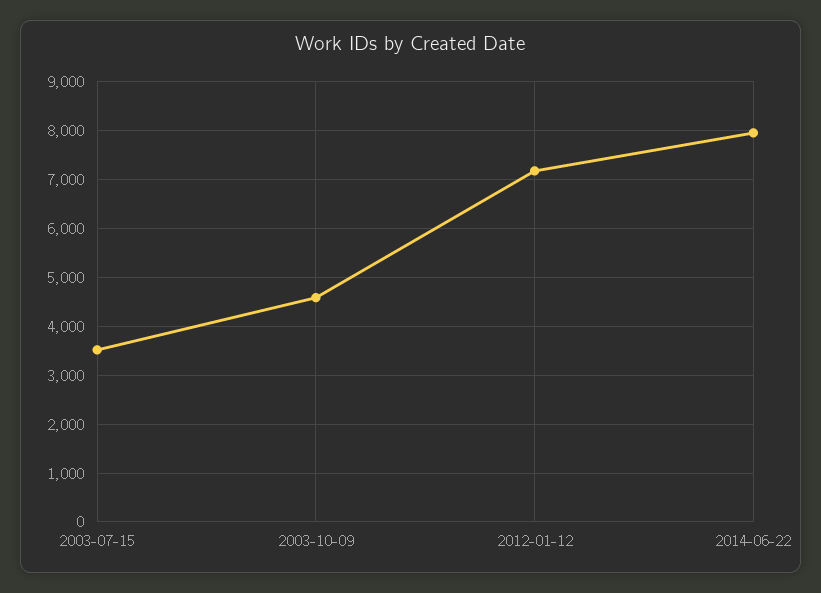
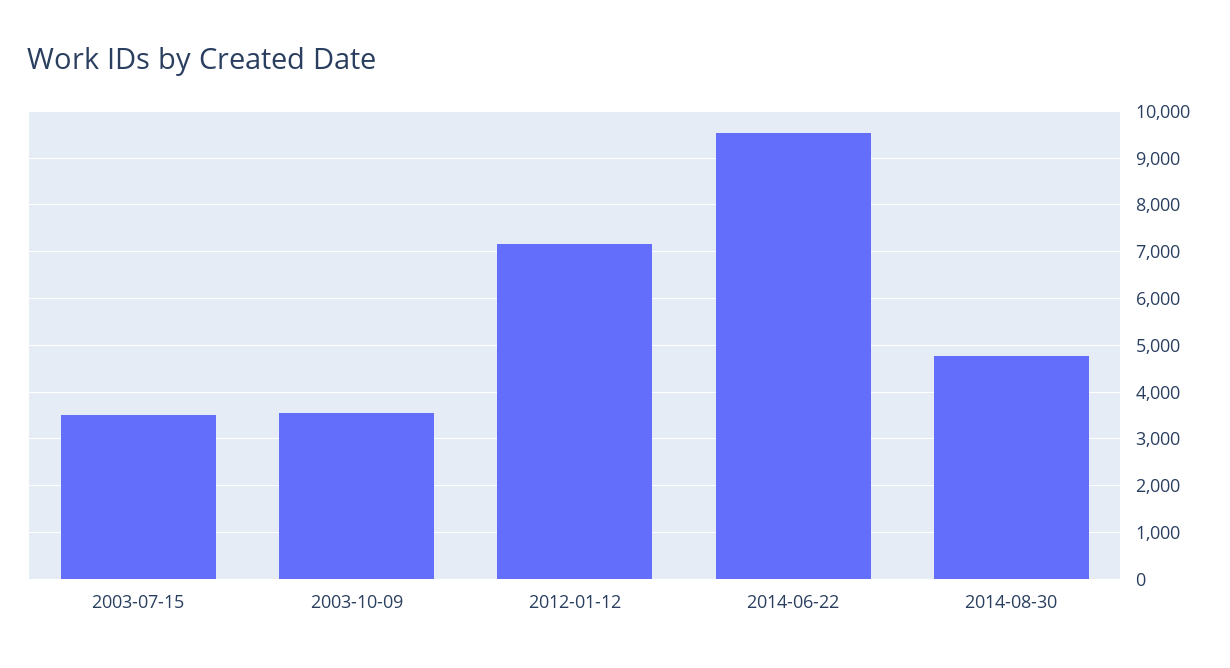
2003-10-09: 4600 -> 3600
2014-06-22: 8000 -> 9600
2014-08-30: none -> 4800

